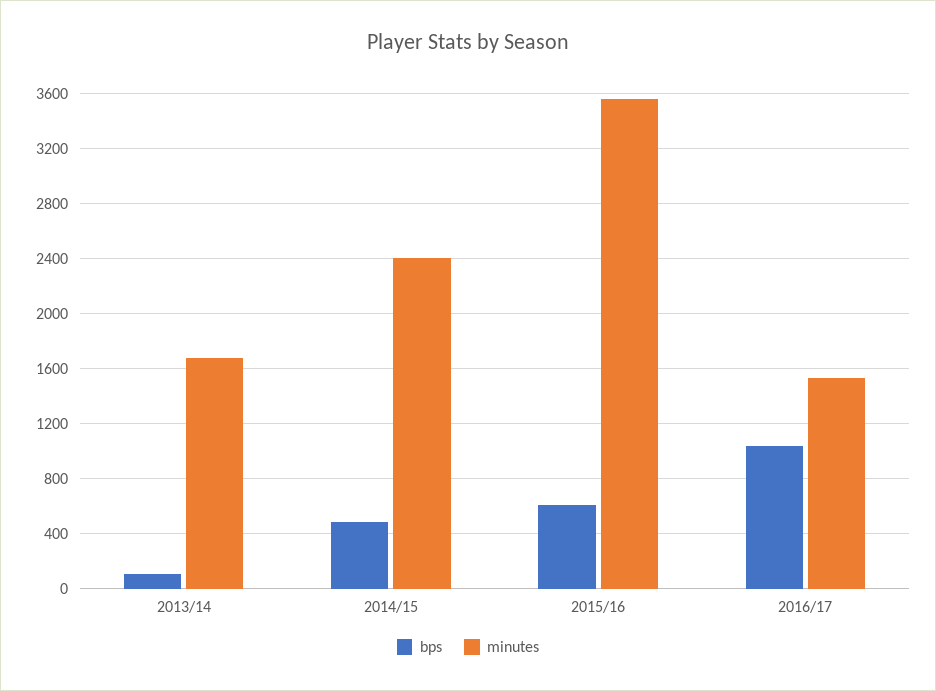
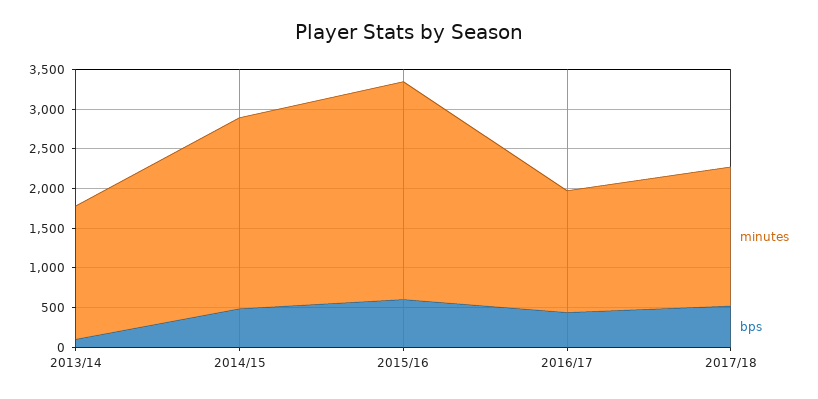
minutes, 2015/16: 3550 -> 2750
bps, 2016/17: 1050 -> 500
minutes, 2017/18: none -> 1750
bps, 2017/18: none -> 500

